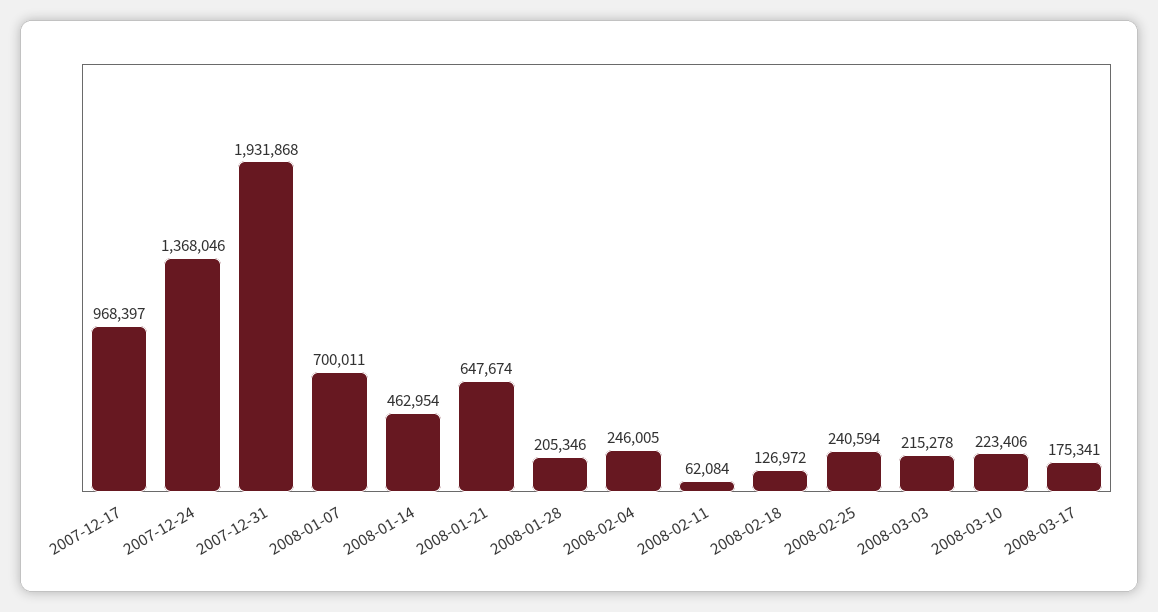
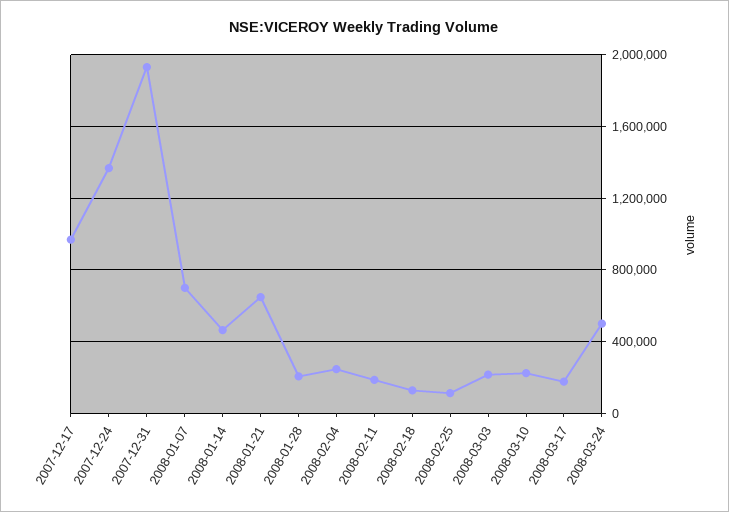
2008-02-11: 62084 -> 200000
2008-02-25: 240594 -> 100000
2008-03-24: none -> 500000

